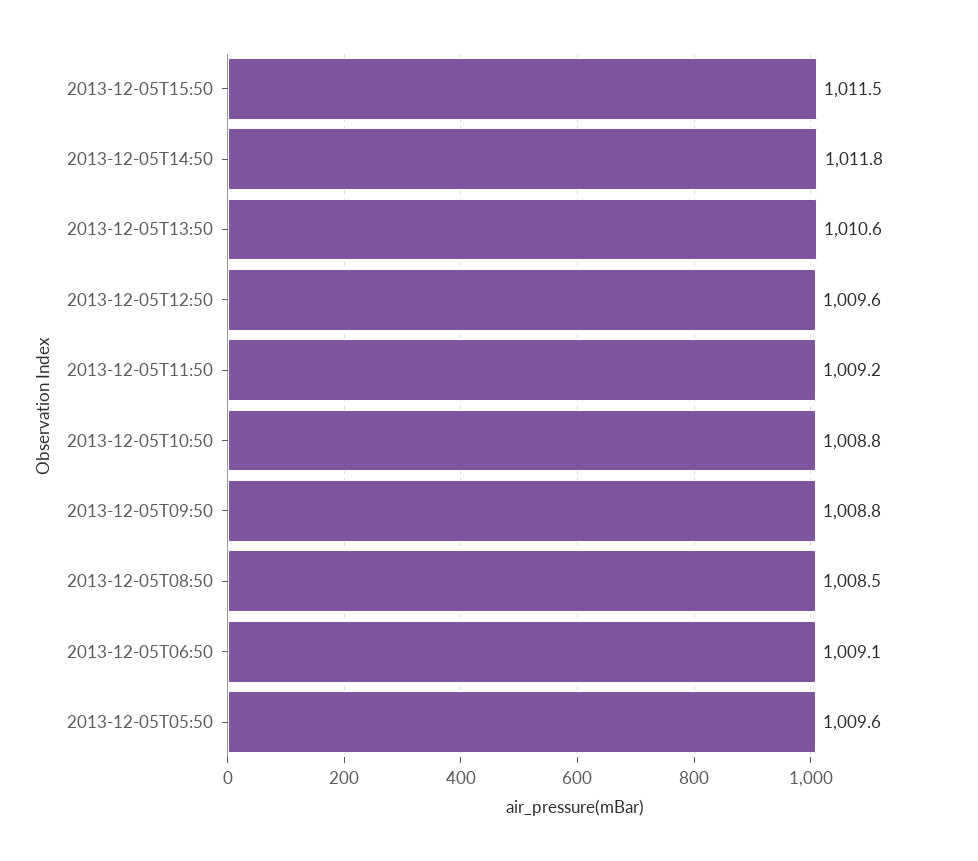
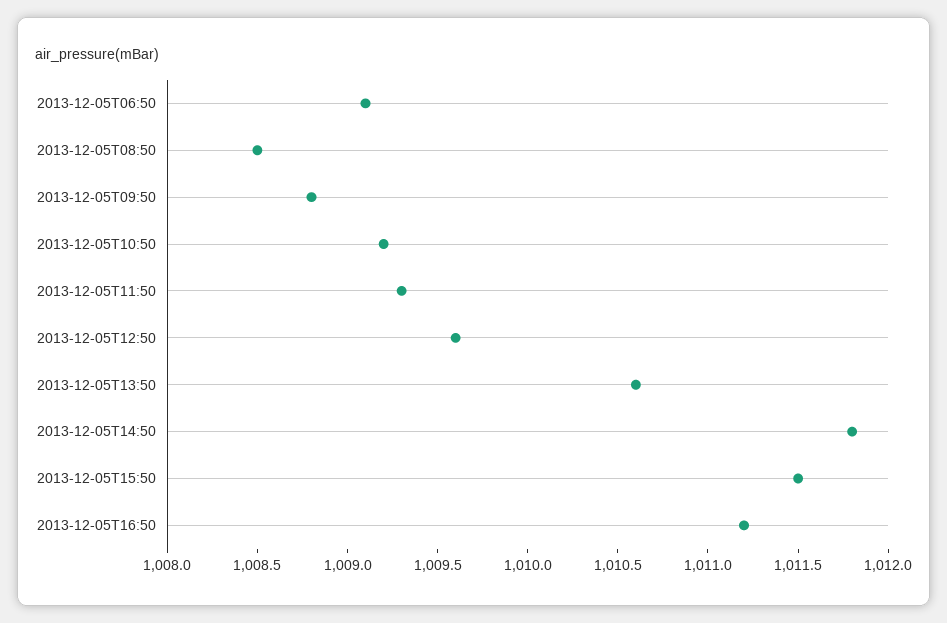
2013-12-05T11:50: 1009.2 -> 1009.3
2013-12-05T10:50: 1008.8 -> 1009.2
2013-12-05T05:50: 1009.6 -> none
2013-12-05T16:50: none -> 1011.2

